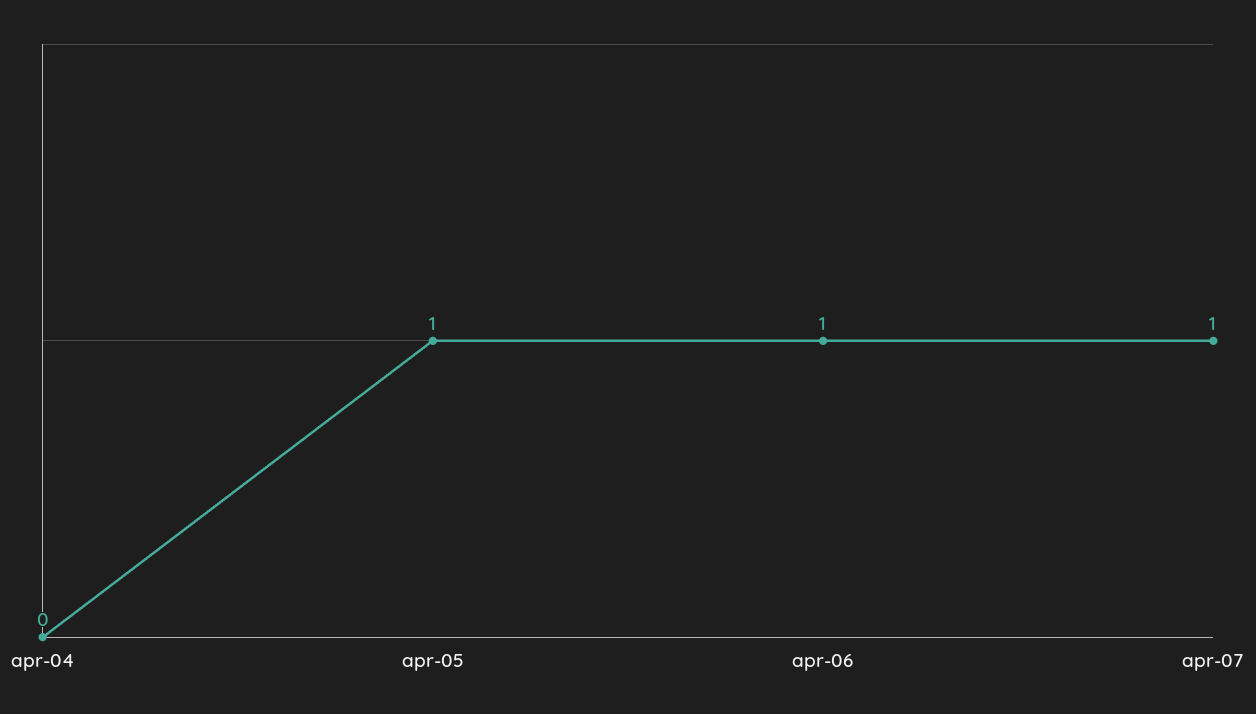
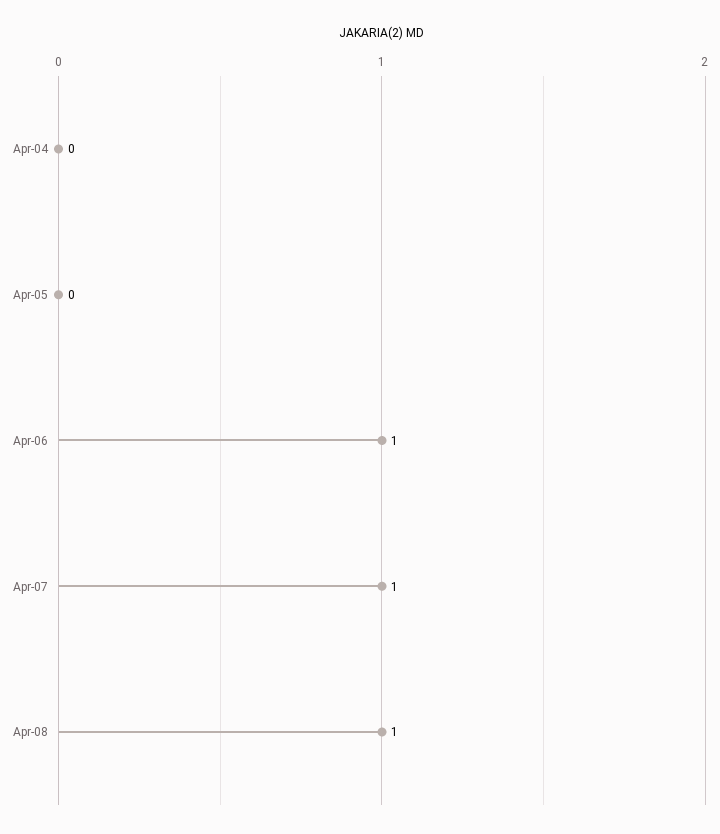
apr-05: 1 -> 0
Apr-08: none -> 1

